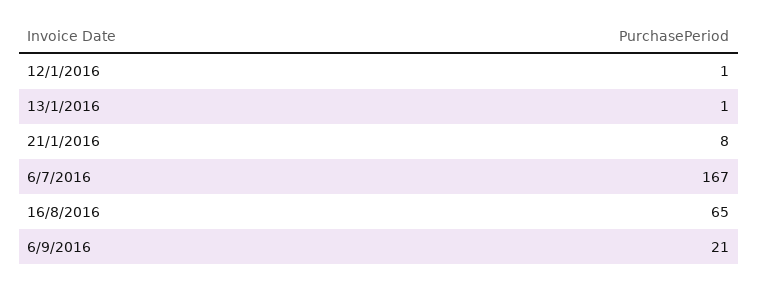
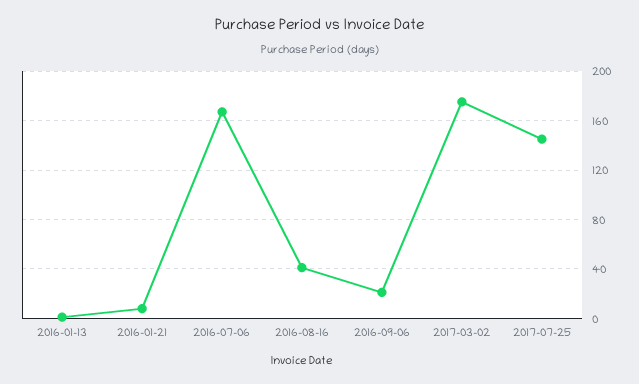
12/1/2016: 1 -> none
16/8/2016: 65 -> 40
2017-03-02: none -> 175
2017-07-25: none -> 145

